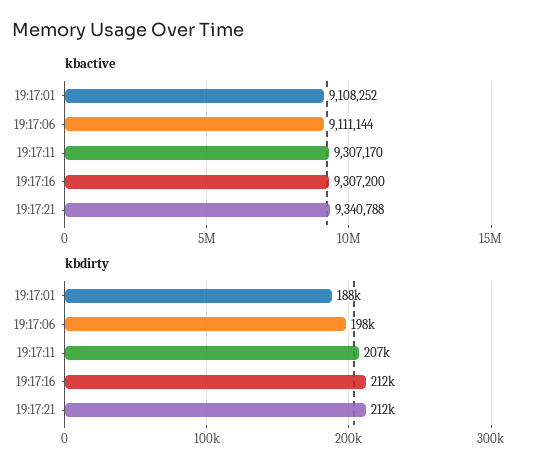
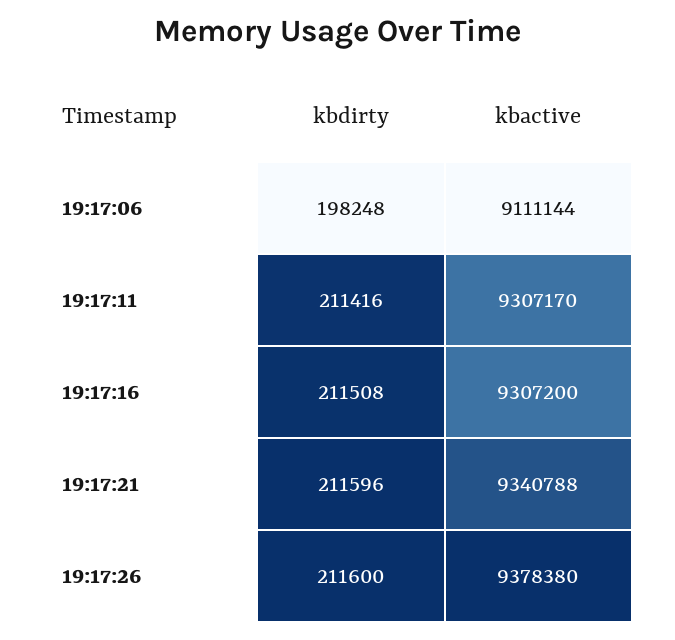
kbactive, 19:17:01: 9108252 -> none
kbdirty, 19:17:01: 188000 -> none
kbdirty, 19:17:11: 207000 -> 211416
kbdirty, 19:17:26: none -> 211600
kbactive, 19:17:26: none -> 9378380

